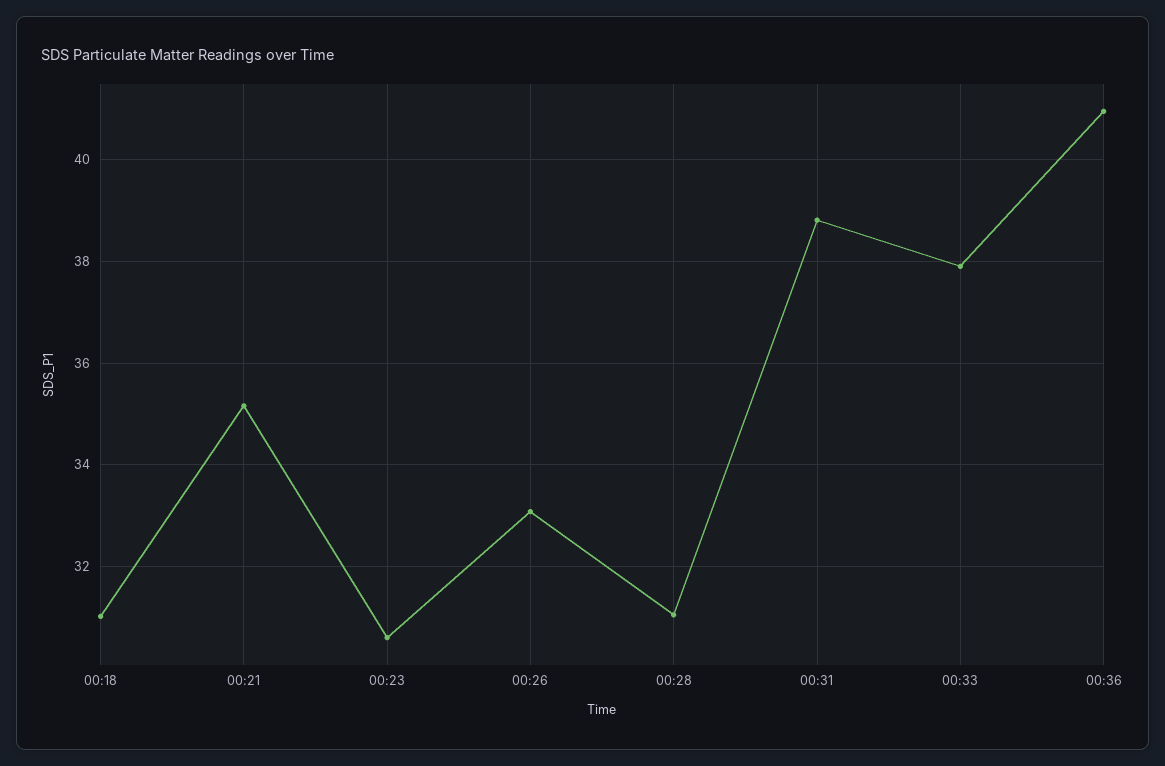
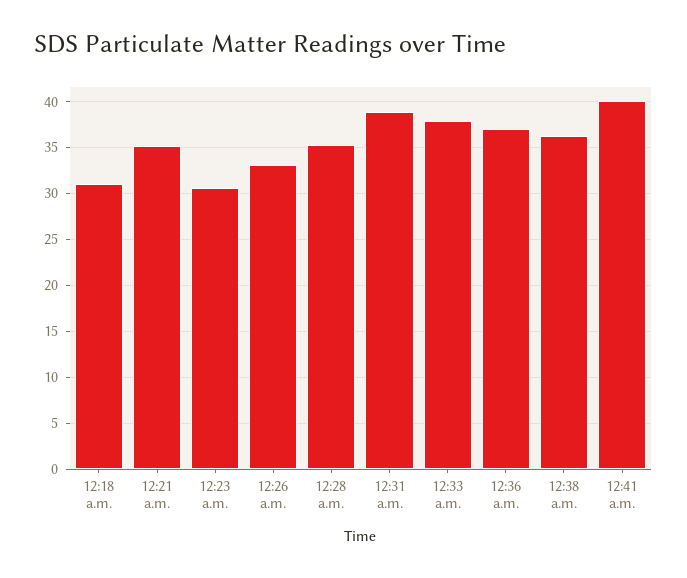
00:28: 31 -> 35
00:36: 41 -> 37
12:38 a.m.: none -> 36
12:41 a.m.: none -> 40

